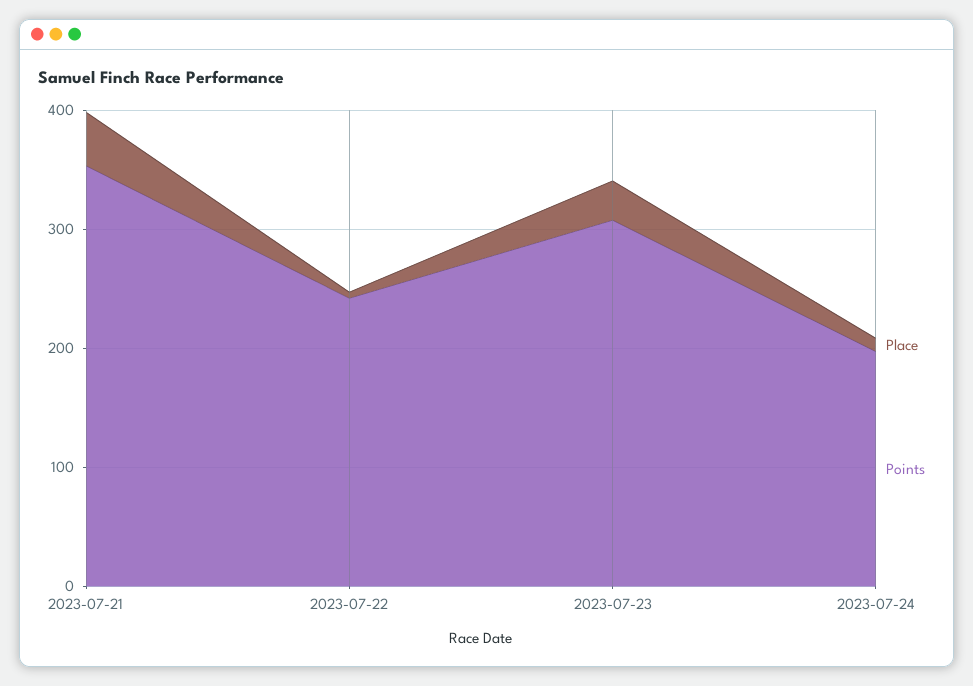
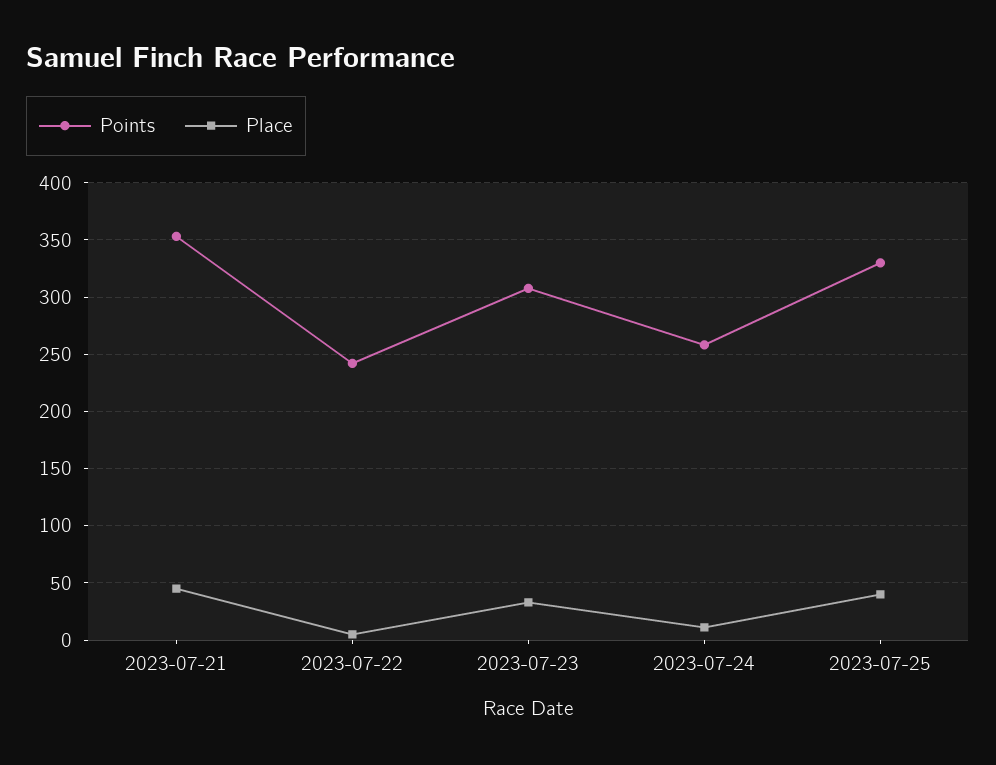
Points, 2023-07-24: 200 -> 260
Points, 2023-07-25: none -> 330
Place, 2023-07-25: none -> 40

